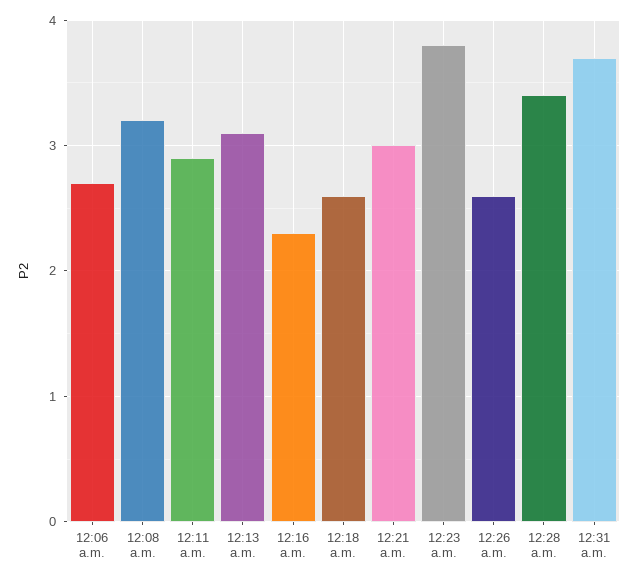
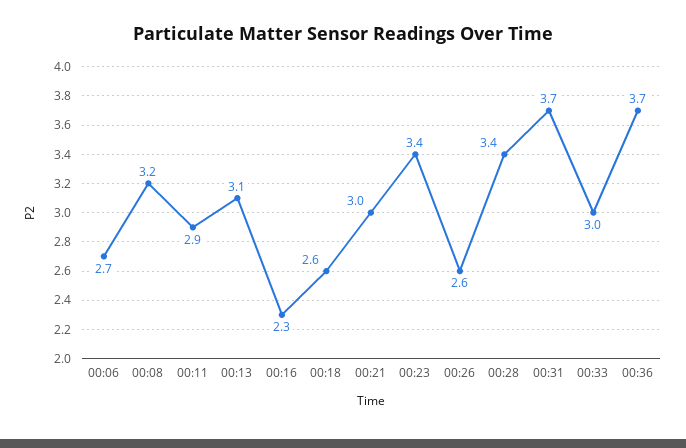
12:23 a.m.: 3.8 -> 3.4
00:33: none -> 3
00:36: none -> 3.7

